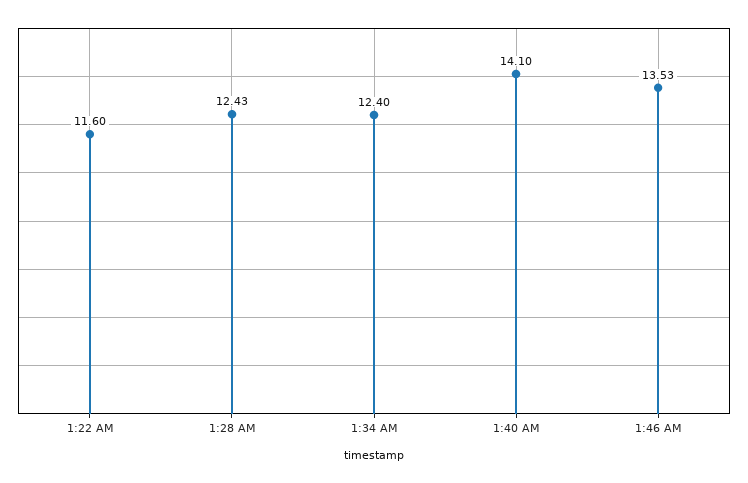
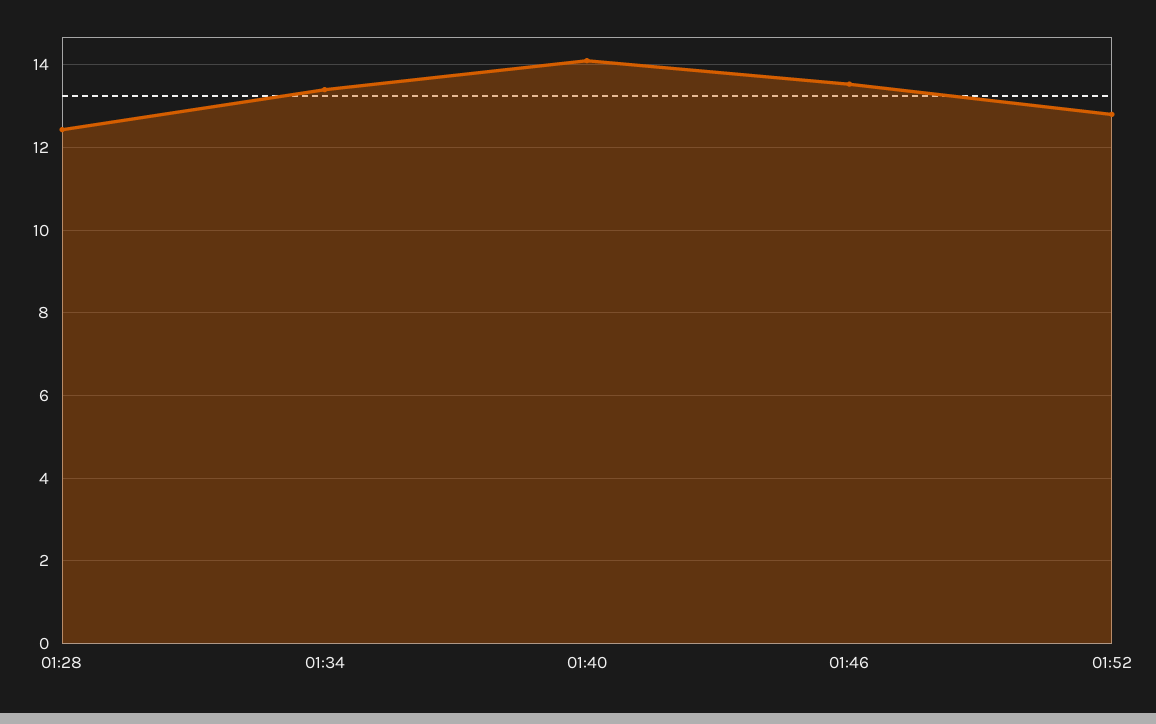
1:22 AM: 11.6 -> none
1:34 AM: 12.4 -> 13.4
01:52: none -> 12.8

